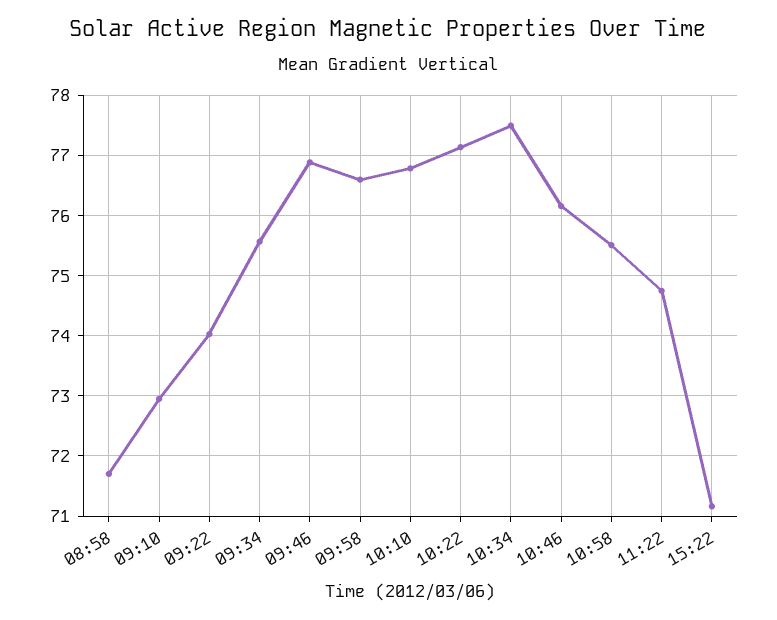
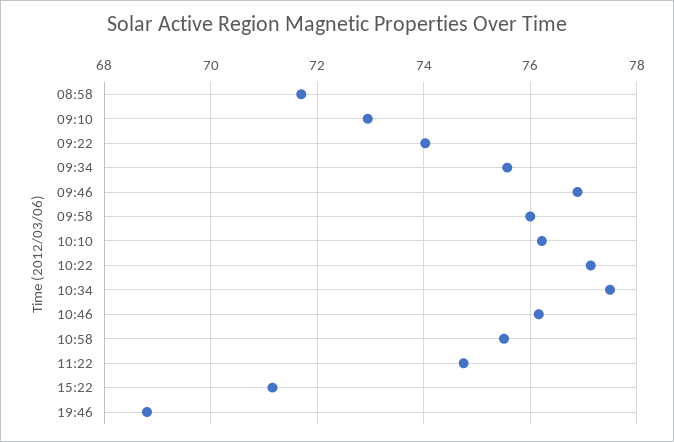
09:58: 76.6 -> 76
10:10: 76.8 -> 76.2
19:46: none -> 68.8

